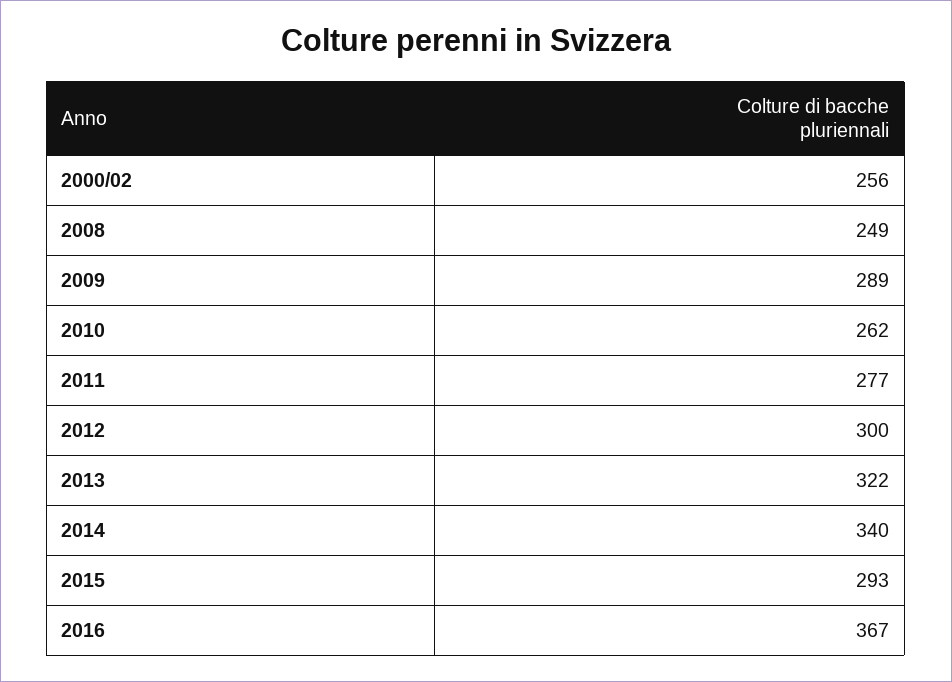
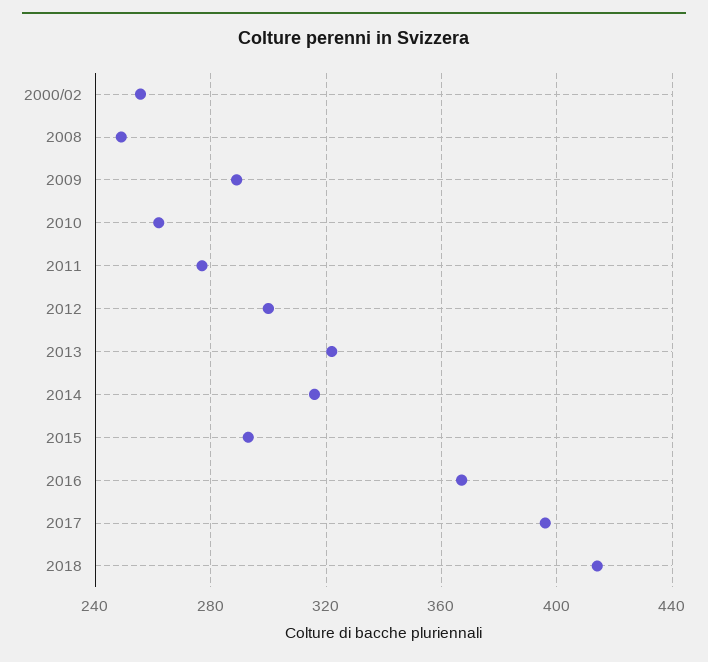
2014: 340 -> 315
2017: none -> 395
2018: none -> 415

